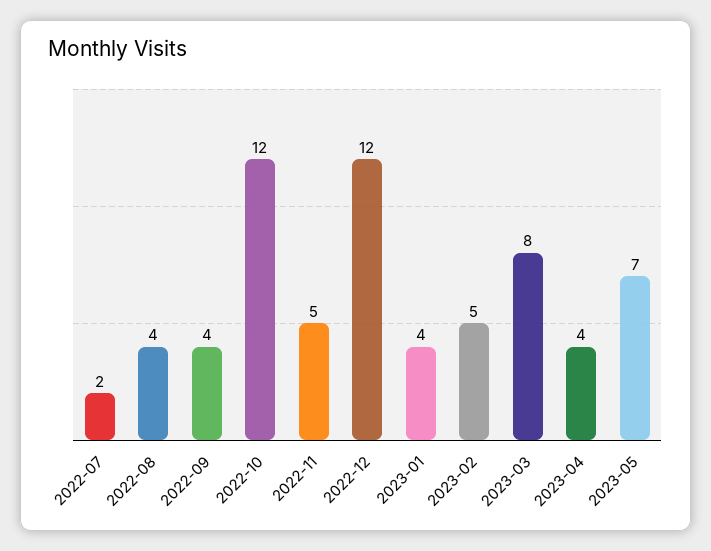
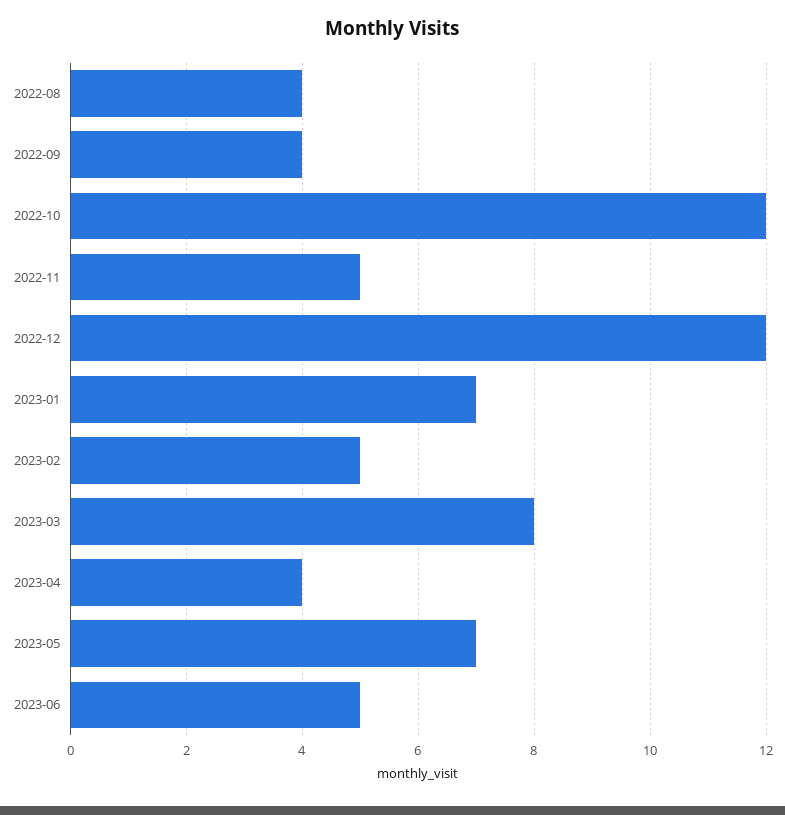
2022-07: 2 -> none
2023-01: 4 -> 7
2023-06: none -> 5

